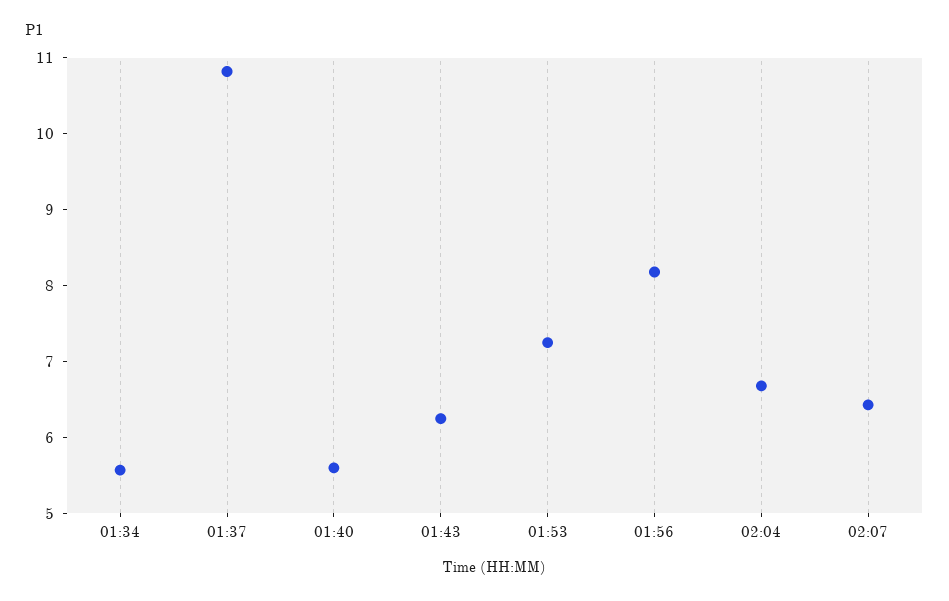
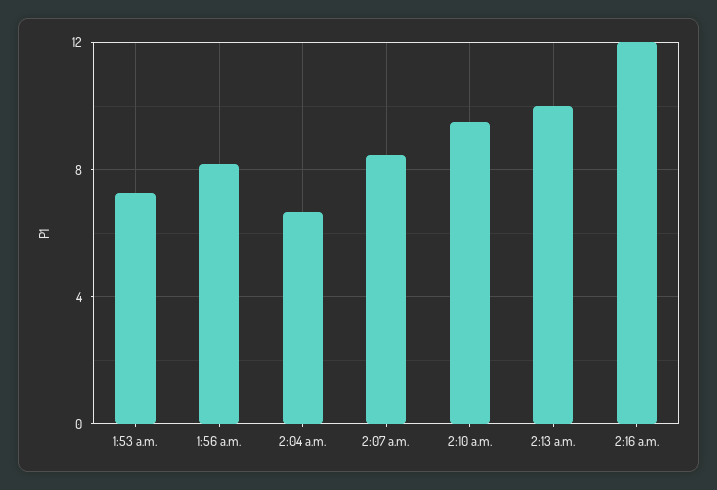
01:34: 5.6 -> none
01:37: 10.8 -> none
01:40: 5.6 -> none
01:43: 6.2 -> none
02:07: 6.4 -> 8.5
2:10 a.m.: none -> 9.5
2:13 a.m.: none -> 10
2:16 a.m.: none -> 12

